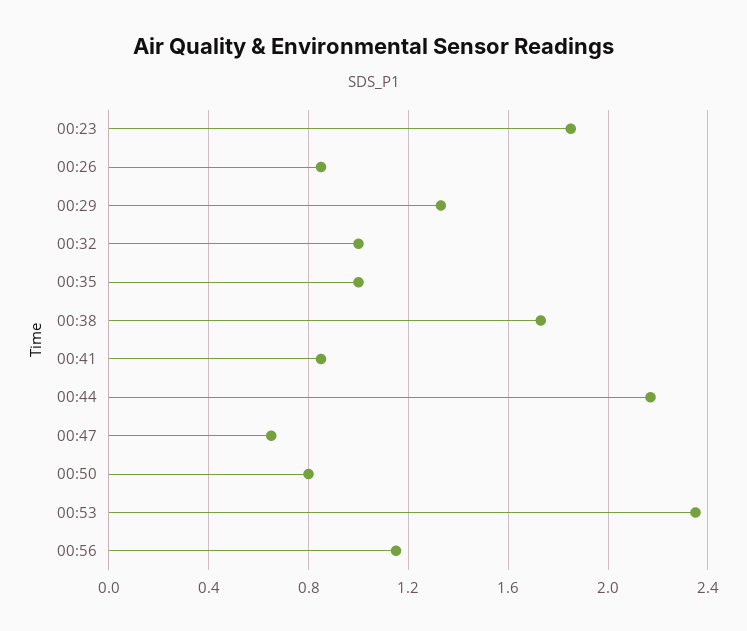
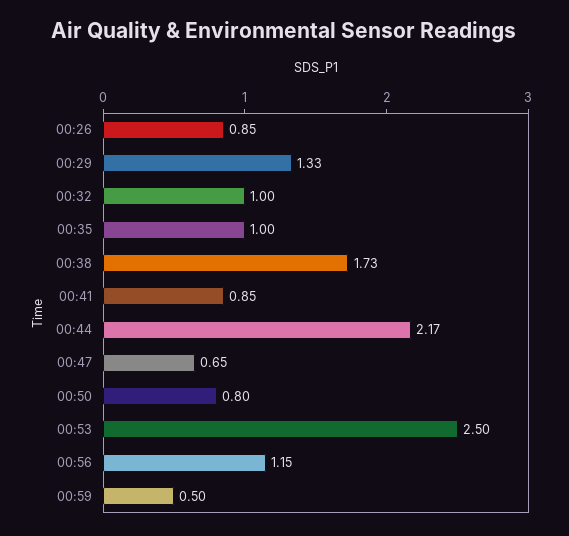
00:23: 1.85 -> none
00:53: 2.35 -> 2.5
00:59: none -> 0.5

